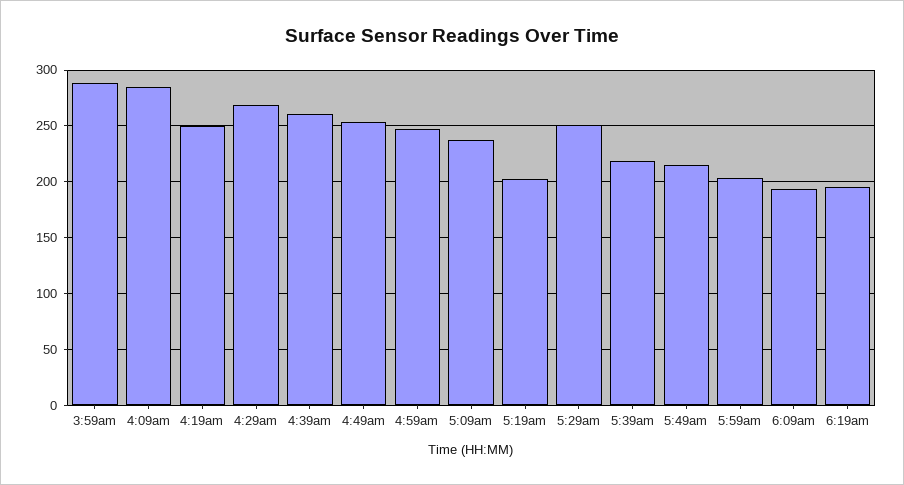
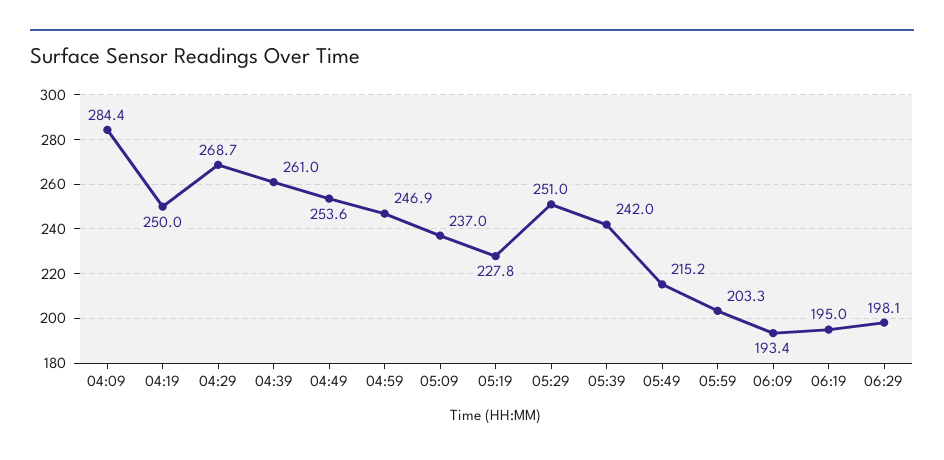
3:59am: 290 -> none
5:19am: 200 -> 227.8
5:39am: 220 -> 242
06:29: none -> 198.1

